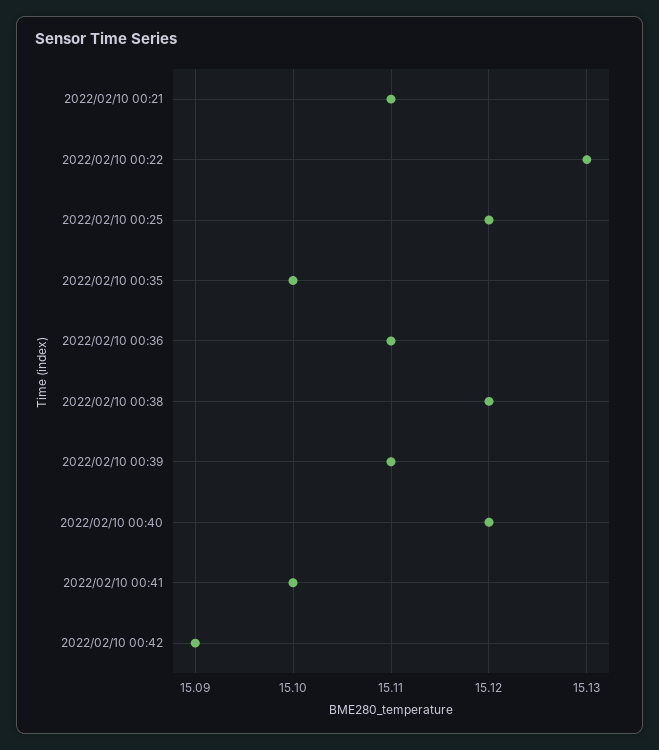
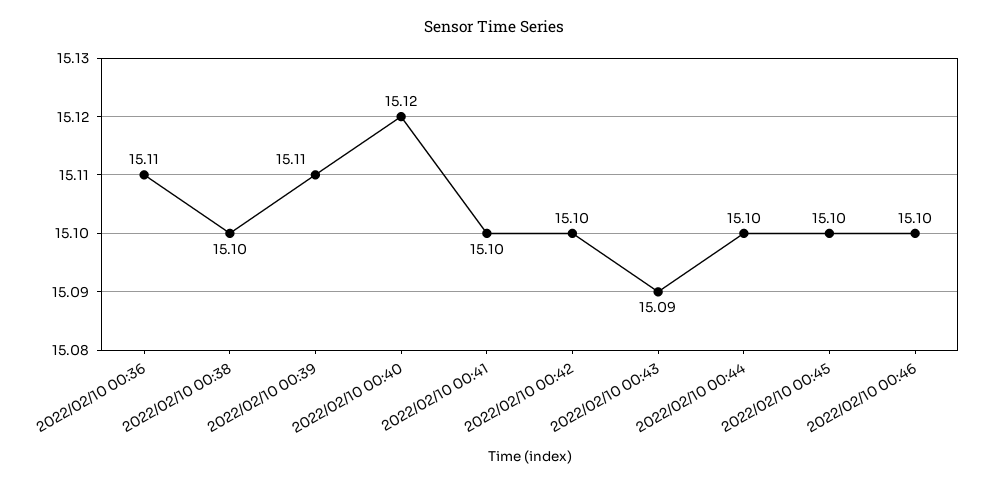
2022/02/10 00:21: 15.11 -> none
2022/02/10 00:22: 15.13 -> none
2022/02/10 00:25: 15.12 -> none
2022/02/10 00:35: 15.1 -> none
2022/02/10 00:38: 15.12 -> 15.1
2022/02/10 00:42: 15.09 -> 15.1
2022/02/10 00:43: none -> 15.09
2022/02/10 00:44: none -> 15.1
2022/02/10 00:45: none -> 15.1
2022/02/10 00:46: none -> 15.1

